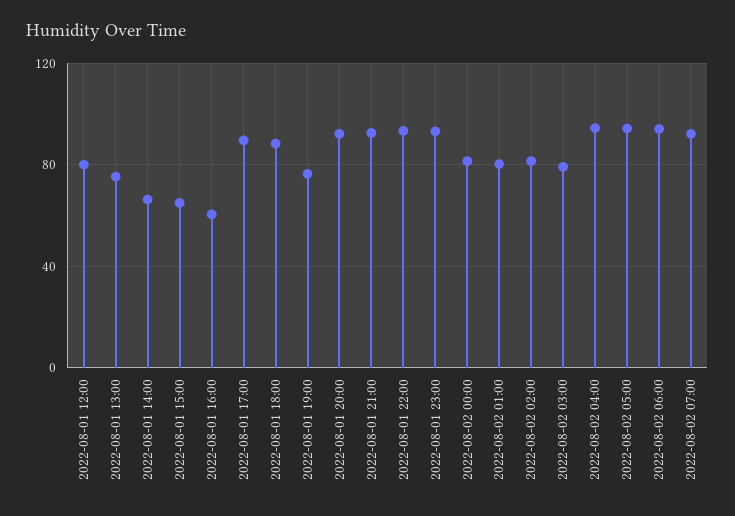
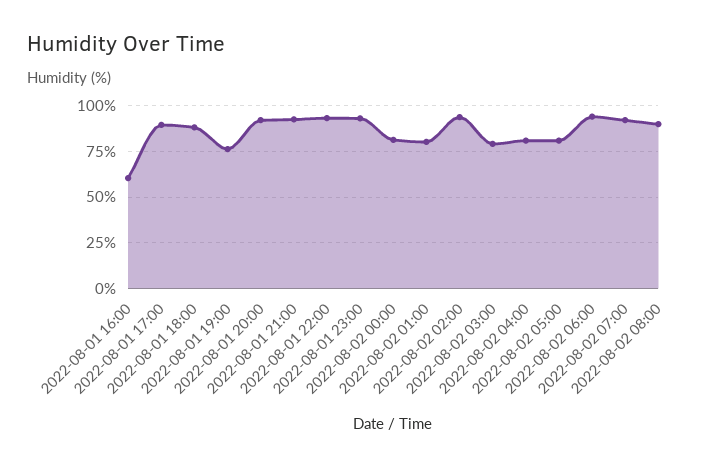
2022-08-01 12:00: 80 -> none
2022-08-01 13:00: 75 -> none
2022-08-01 14:00: 65 -> none
2022-08-01 15:00: 65 -> none
2022-08-02 02:00: 80 -> 95
2022-08-02 04:00: 95 -> 80
2022-08-02 05:00: 95 -> 80
2022-08-02 08:00: none -> 90

